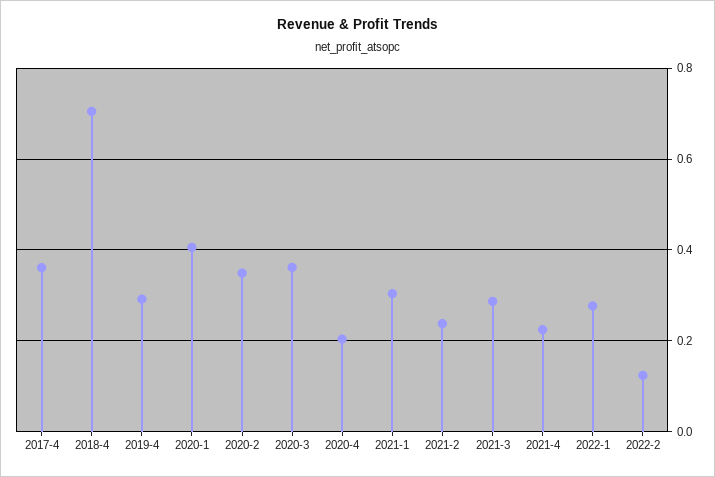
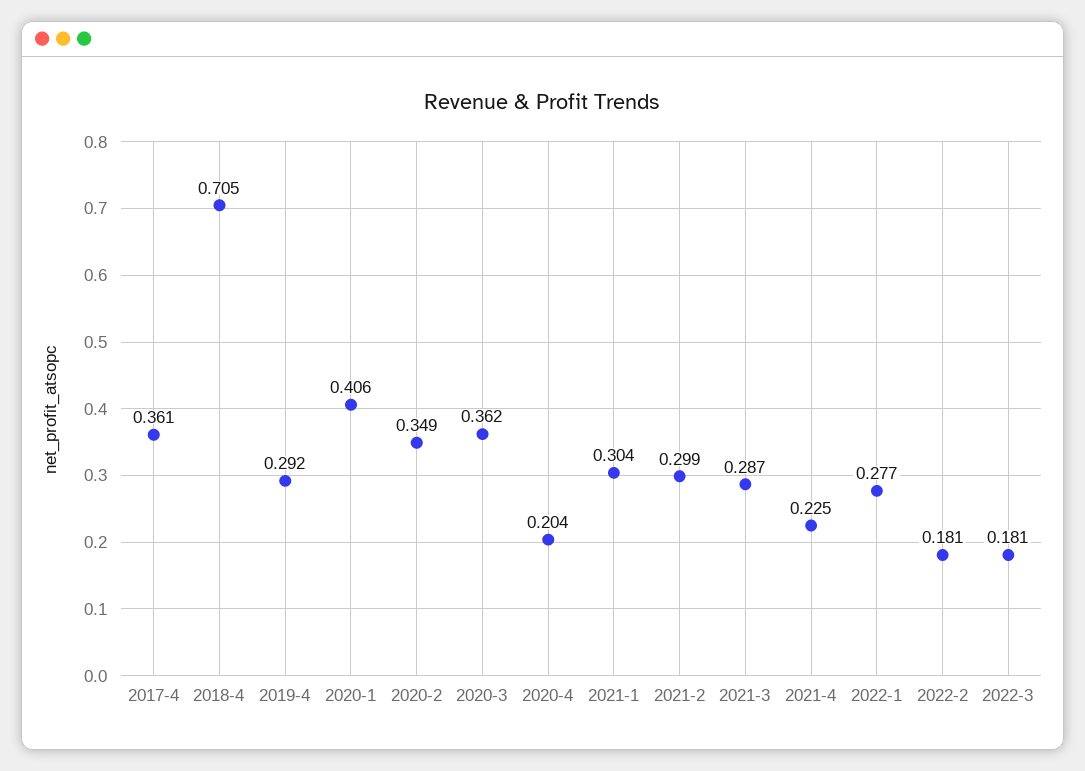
2021-2: 0.24 -> 0.299
2022-2: 0.12 -> 0.181
2022-3: none -> 0.181

